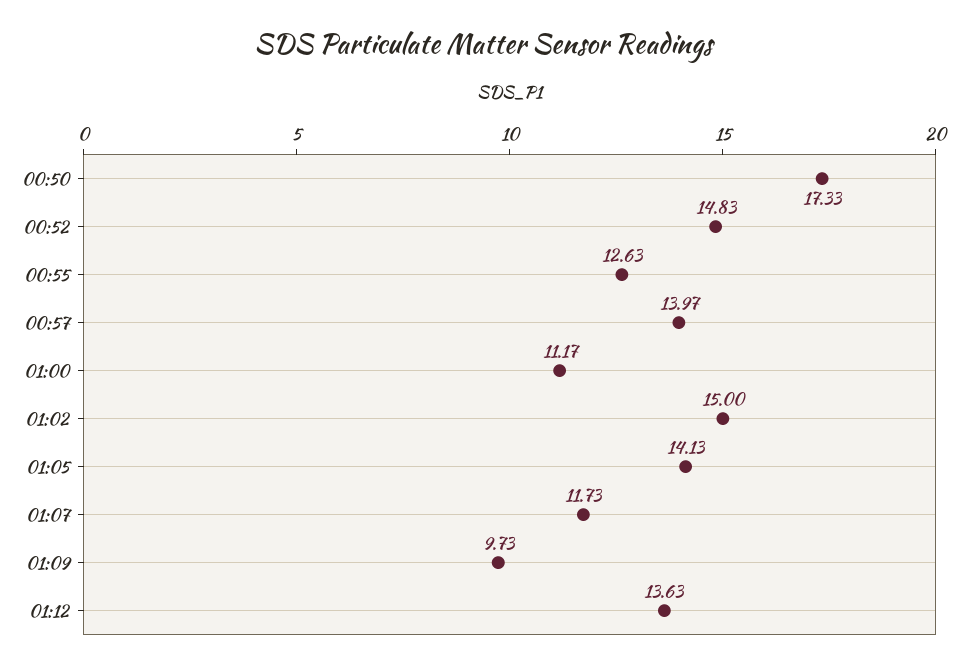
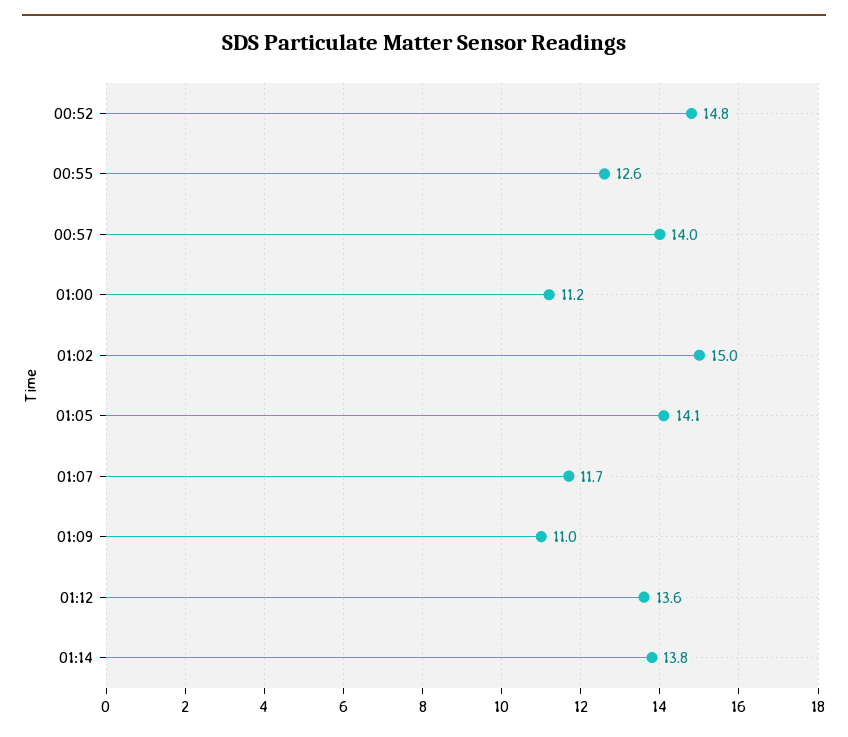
00:50: 17.33 -> none
01:09: 9.73 -> 11
01:14: none -> 13.8

